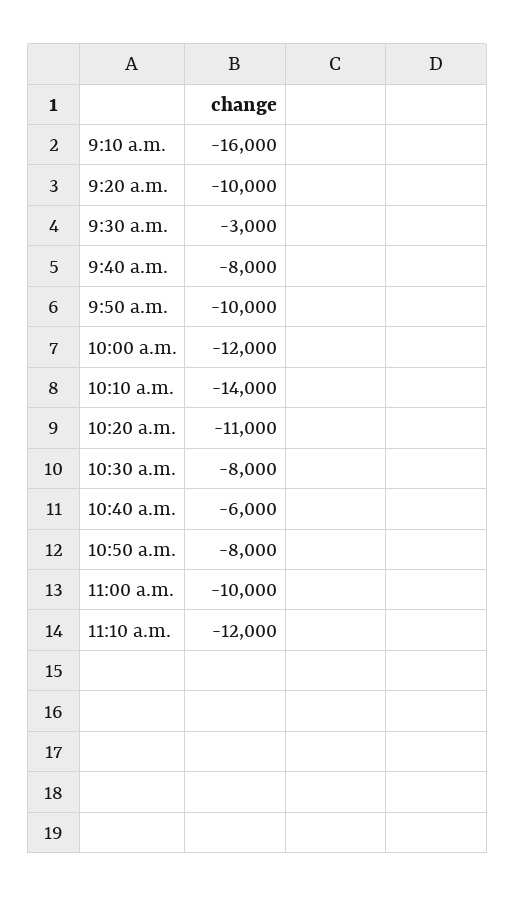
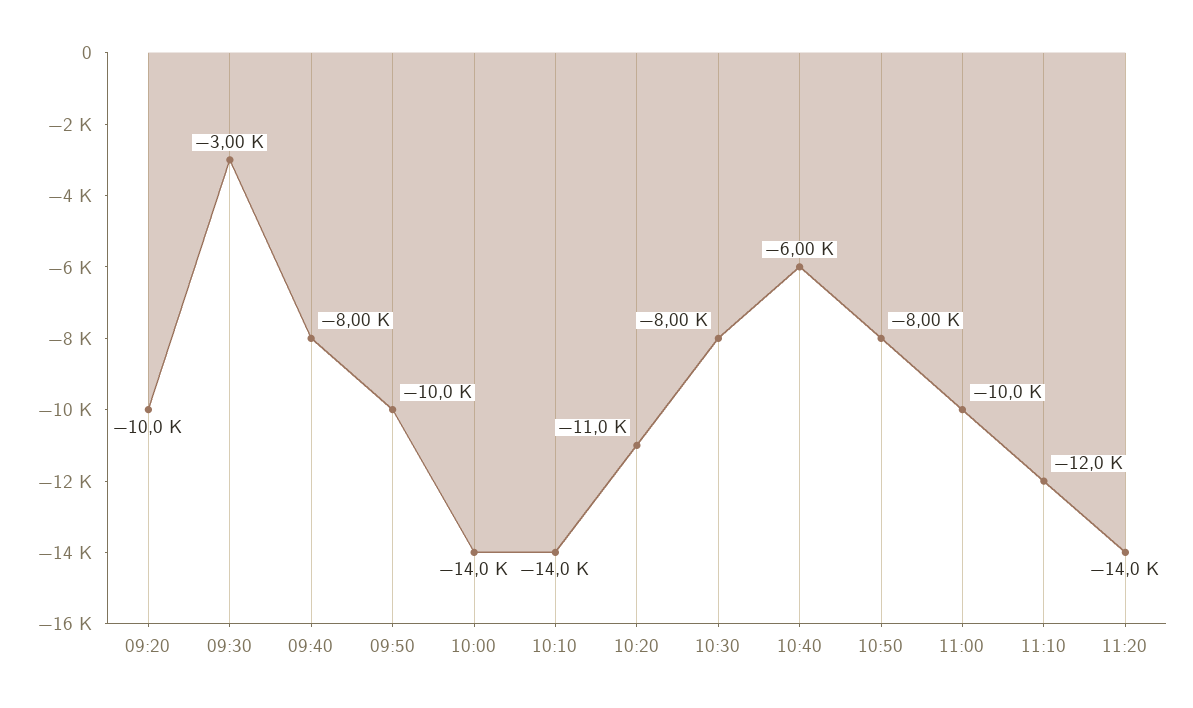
9:10 a.m.: -16000 -> none
10:00 a.m.: -12000 -> -14000
11:20: none -> -14000

